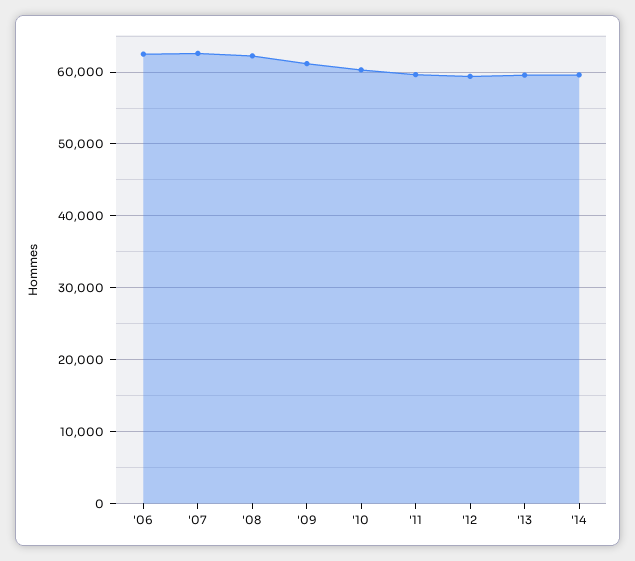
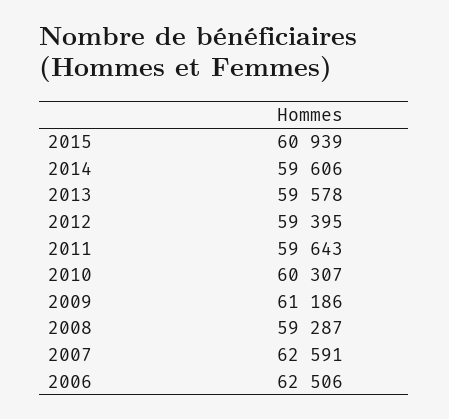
'08: 62000 -> 59287
2015: none -> 60939

